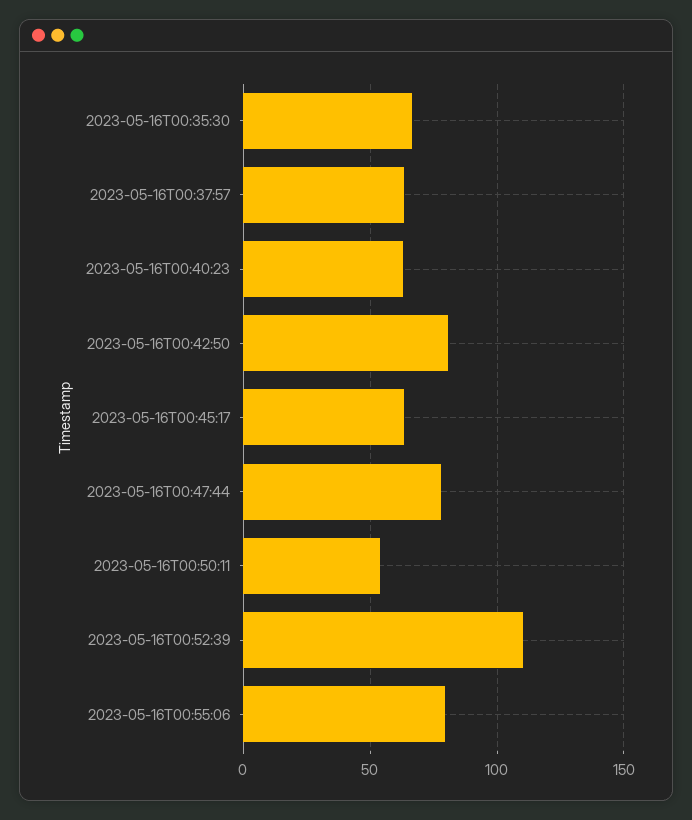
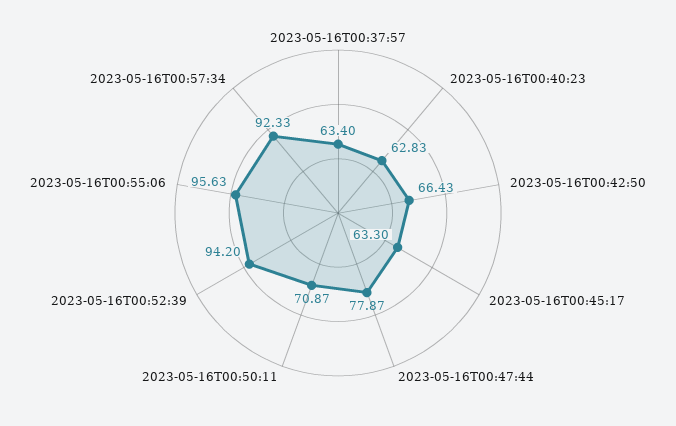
2023-05-16T00:35:30: 65 -> none
2023-05-16T00:42:50: 80 -> 66.43
2023-05-16T00:50:11: 55 -> 70.87
2023-05-16T00:52:39: 110 -> 94.2
2023-05-16T00:55:06: 80 -> 95.63
2023-05-16T00:57:34: none -> 92.33

